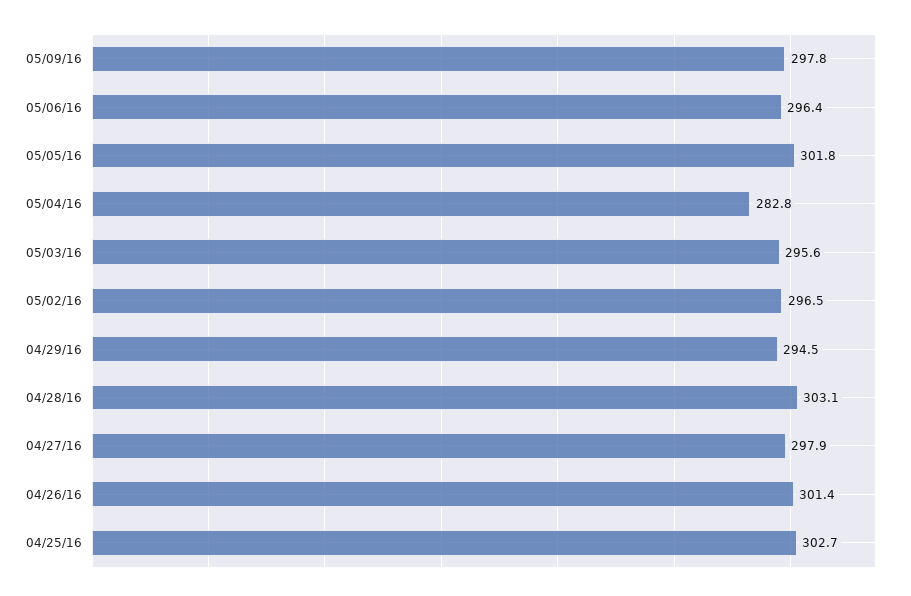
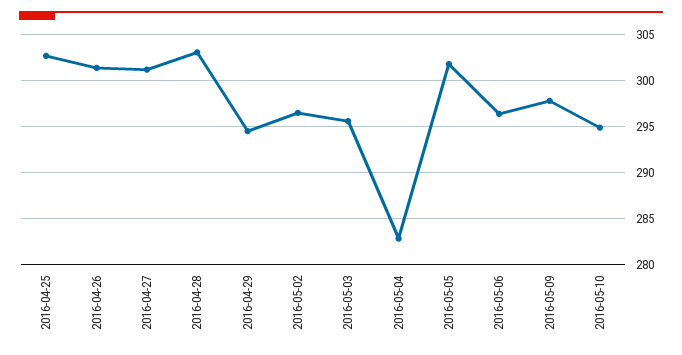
04/27/16: 297.9 -> 301
2016-05-10: none -> 295

